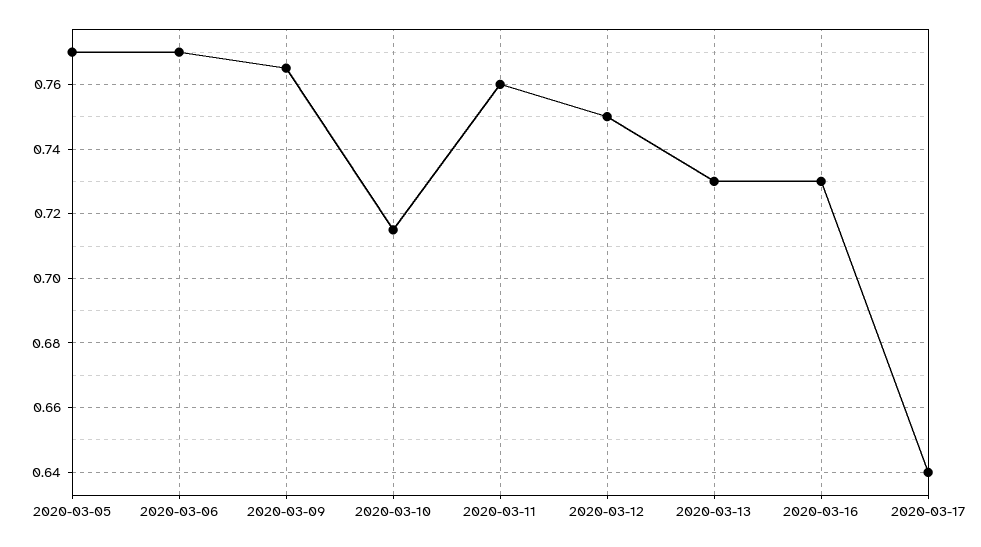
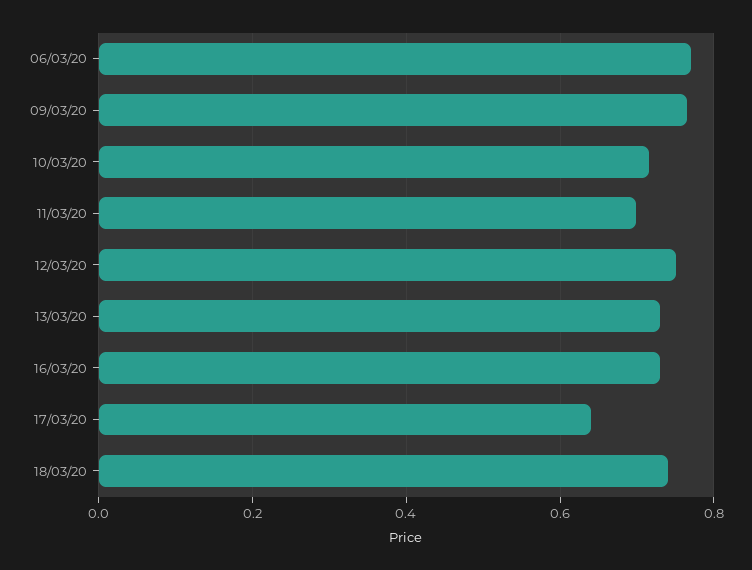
2020-03-05: 0.77 -> none
2020-03-11: 0.76 -> 0.7
18/03/20: none -> 0.74

